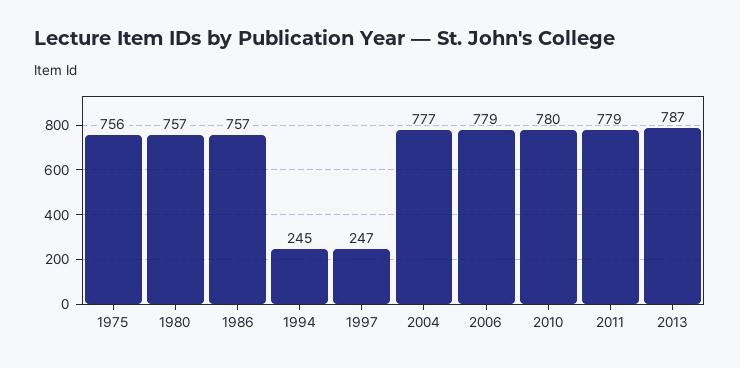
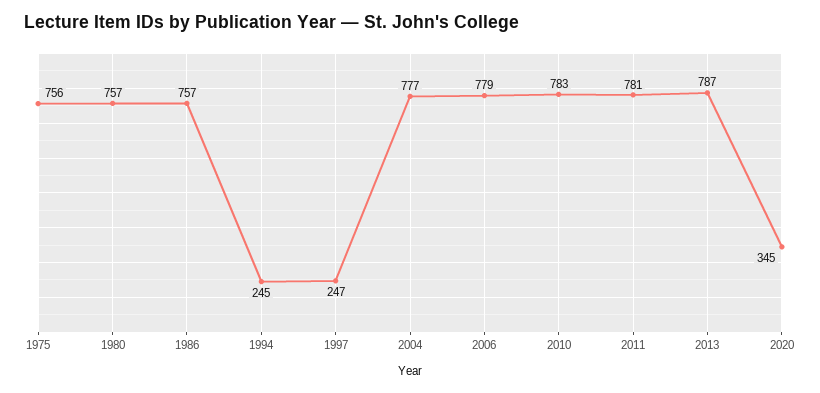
2010: 780 -> 783
2011: 779 -> 781
2020: none -> 345

